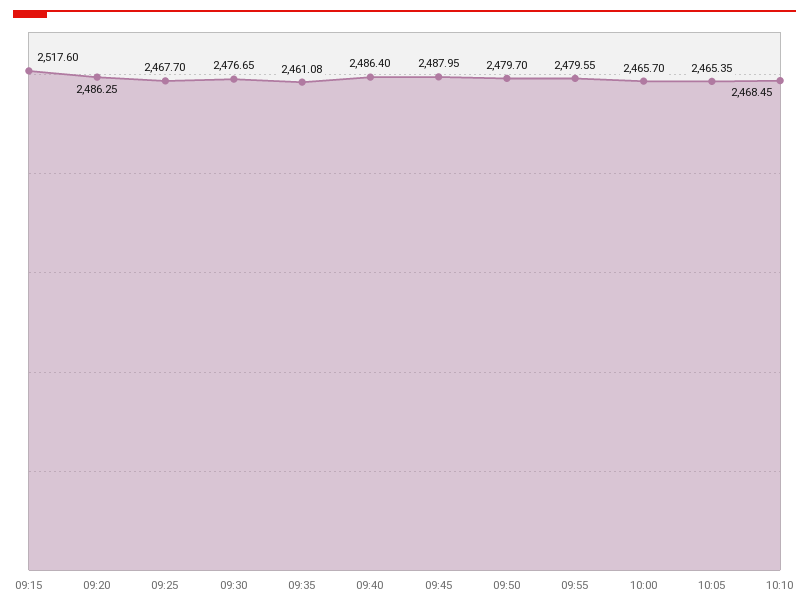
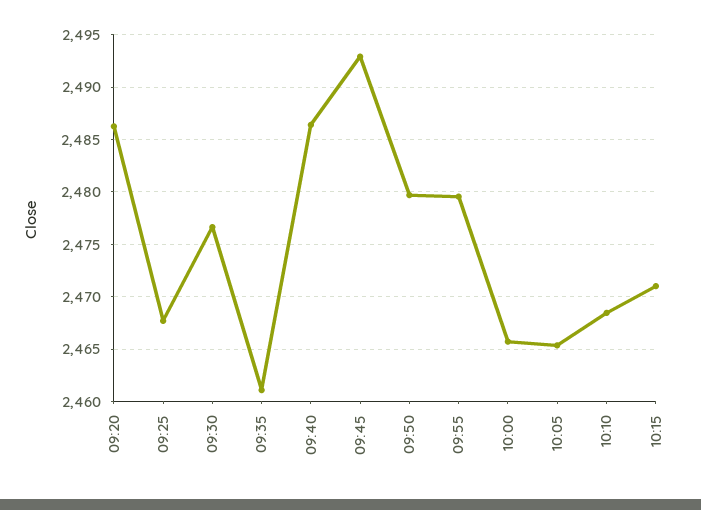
09:15: 2517.6 -> none
09:45: 2487.95 -> 2493
10:15: none -> 2471

